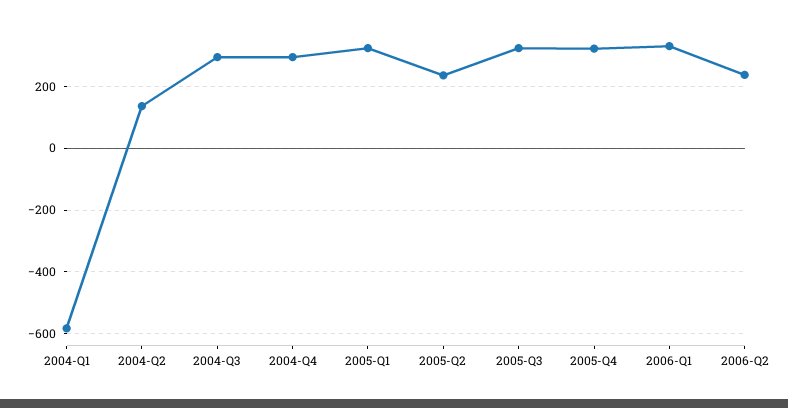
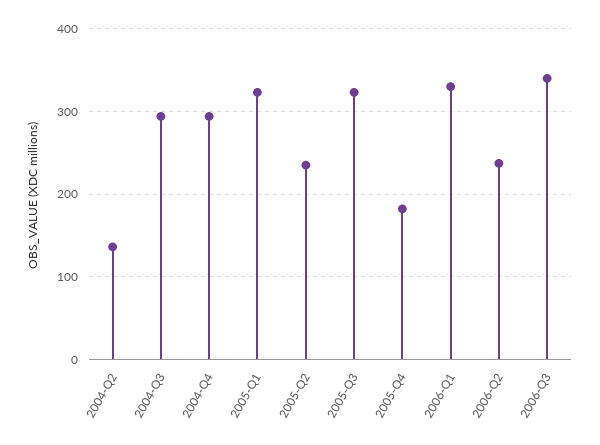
2004-Q1: -580 -> none
2005-Q4: 320 -> 180
2006-Q3: none -> 340

